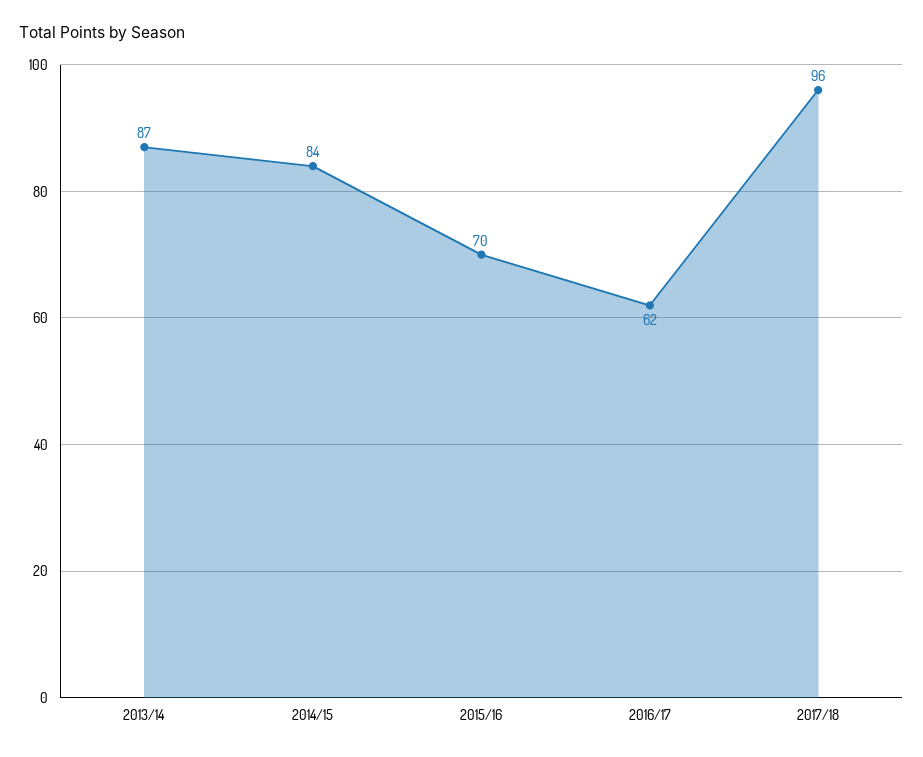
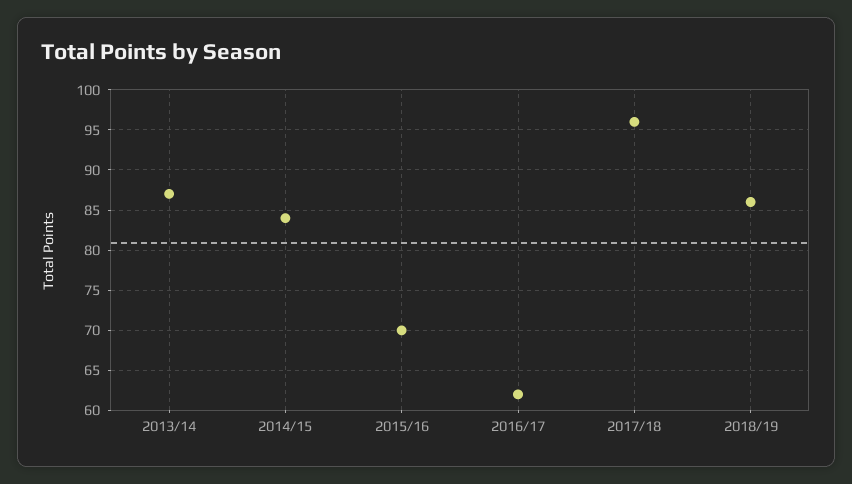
2018/19: none -> 86

